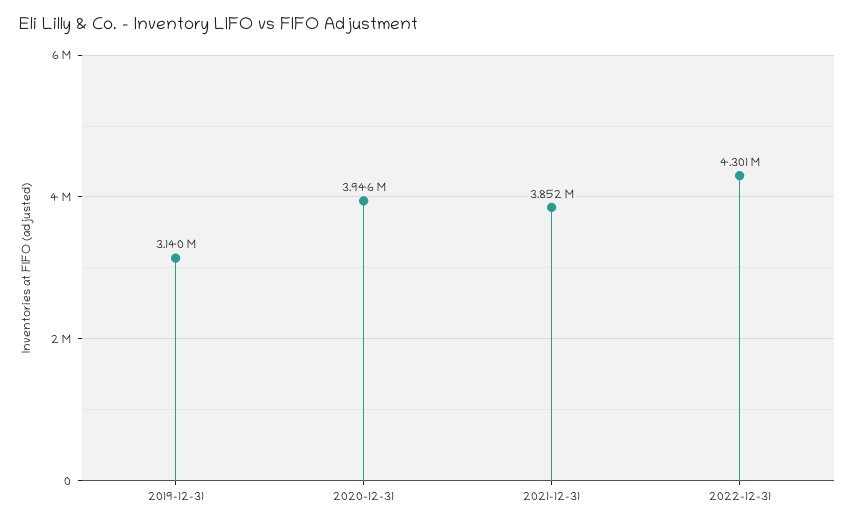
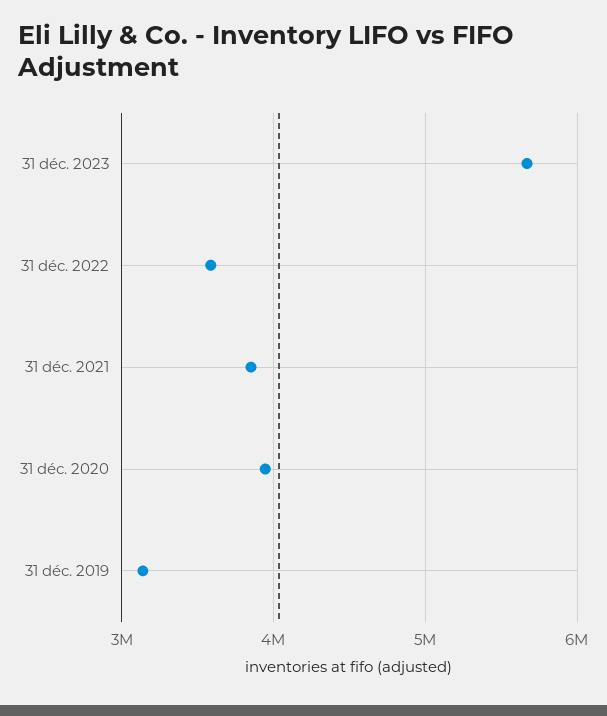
2022-12-31: 4301000 -> 3600000
31 déc. 2023: none -> 5700000

